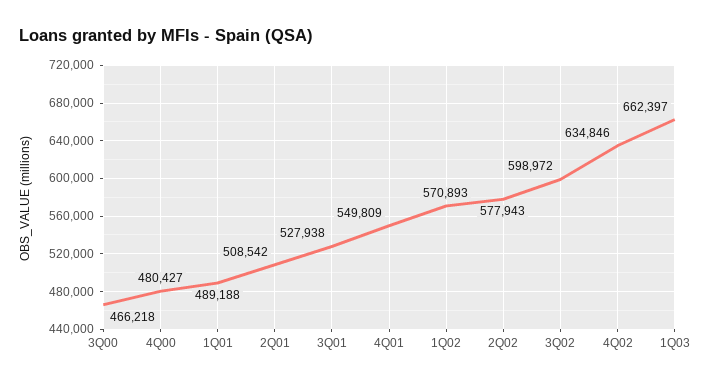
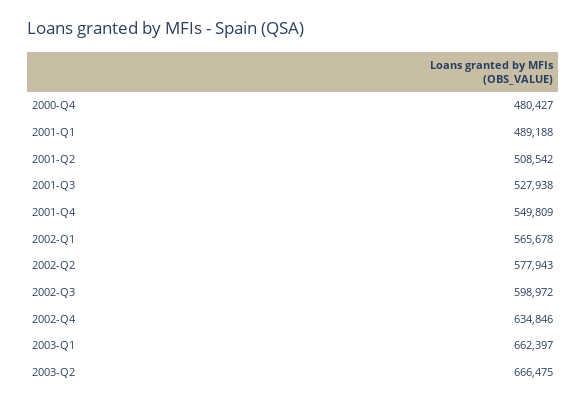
3Q00: 466218 -> none
1Q02: 570893 -> 565678
2003-Q2: none -> 666475

